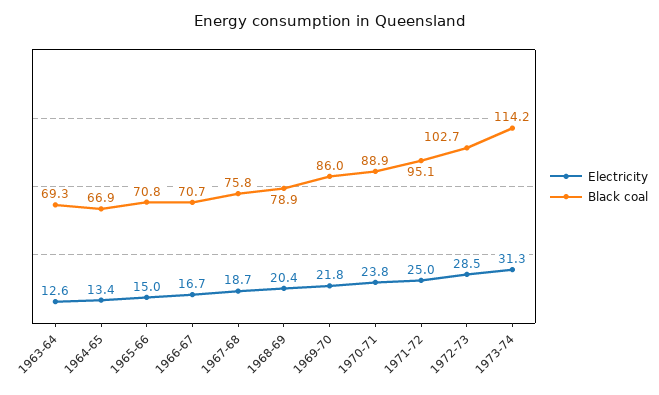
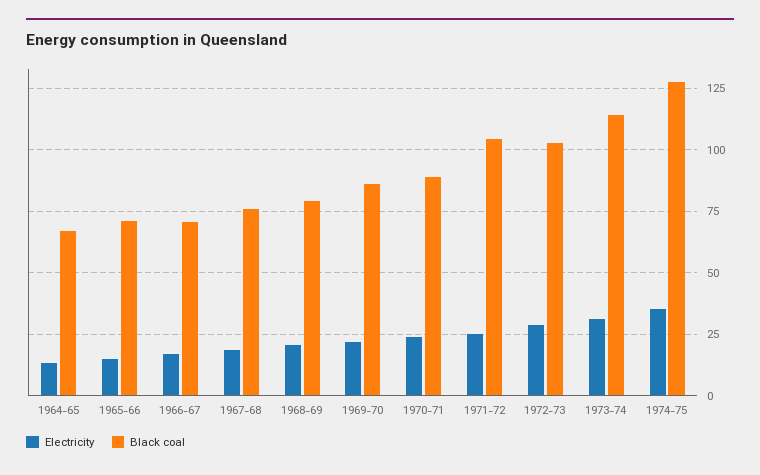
Electricity, 1963-64: 12.6 -> none
Black coal, 1963-64: 69.3 -> none
Black coal, 1971-72: 95.1 -> 105
Electricity, 1974-75: none -> 35
Black coal, 1974-75: none -> 127.5

